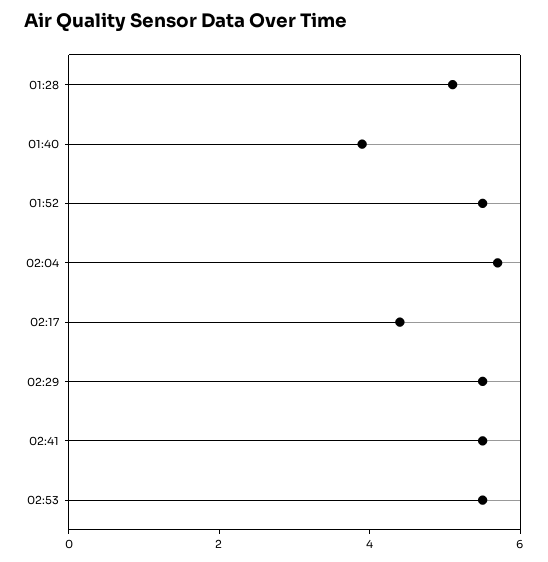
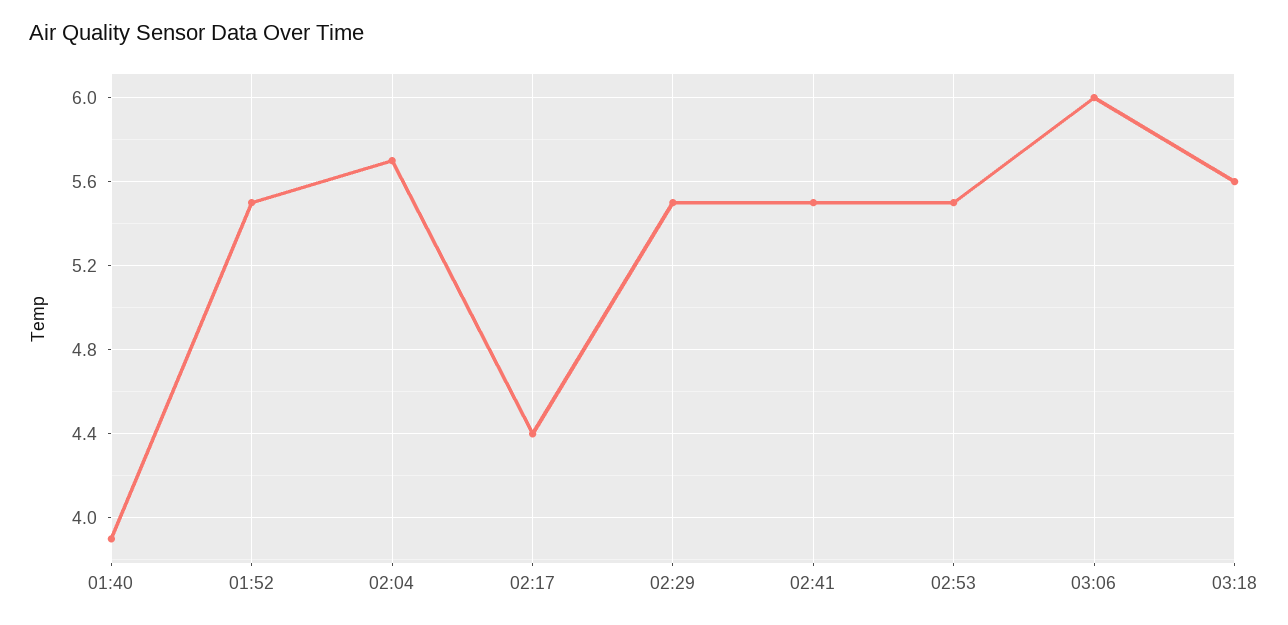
01:28: 5 -> none
03:06: none -> 6
03:18: none -> 5.6

